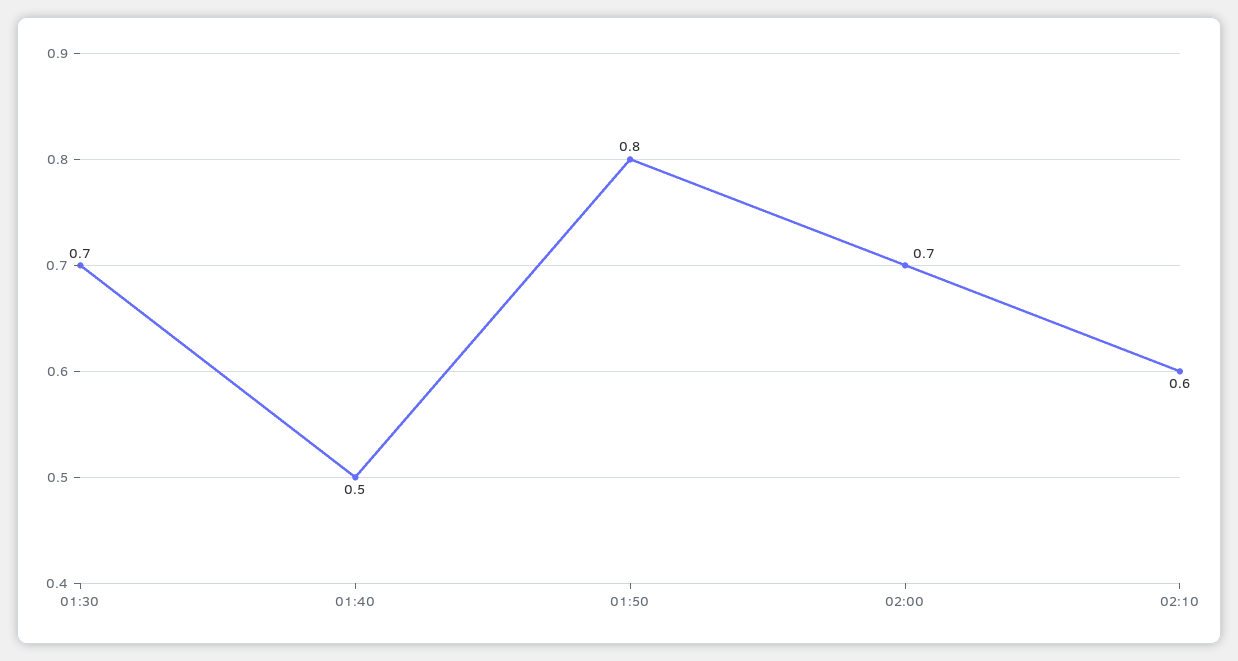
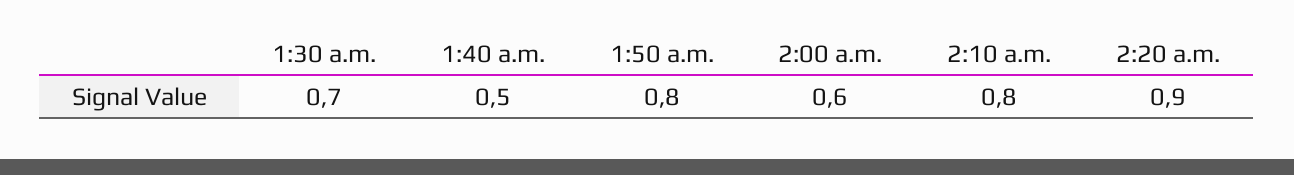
02:00: 0.7 -> 0.6
02:10: 0.6 -> 0.8
2:20 a.m.: none -> 0.9

